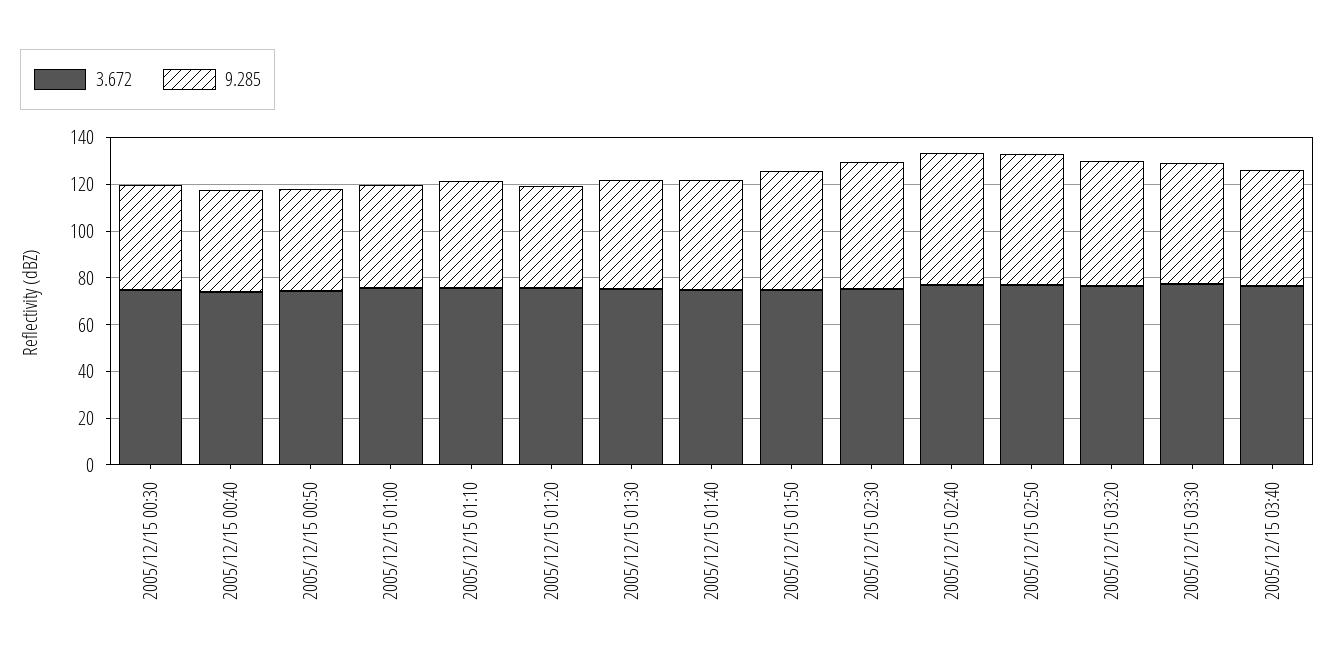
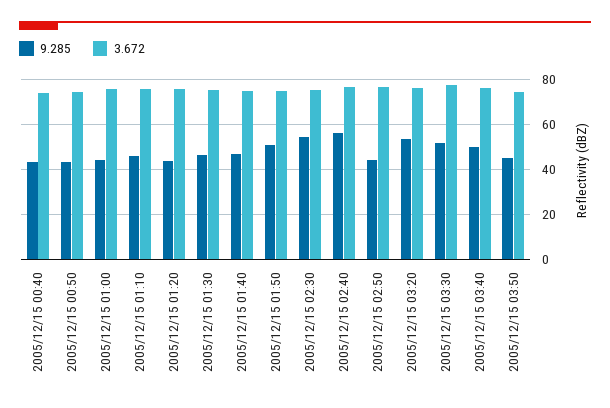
3.672, 2005/12/15 00:30: 75 -> none
9.285, 2005/12/15 00:30: 45 -> none
9.285, 2005/12/15 02:50: 55 -> 45
9.285, 2005/12/15 03:50: none -> 45
3.672, 2005/12/15 03:50: none -> 75

